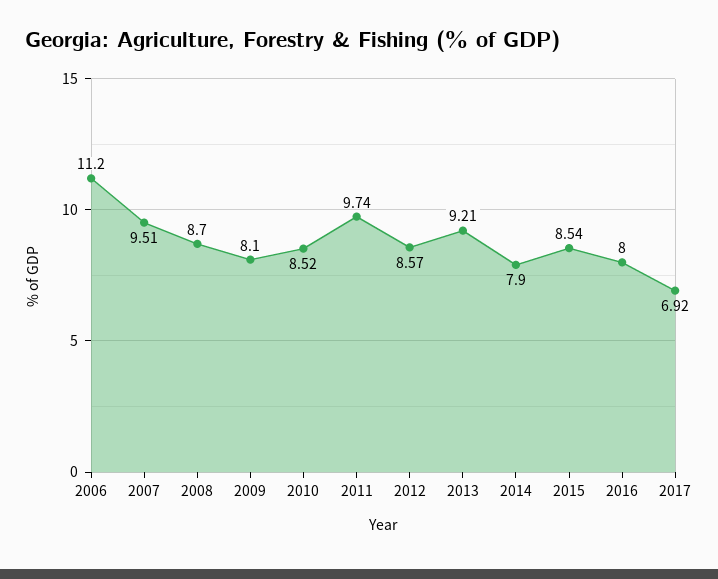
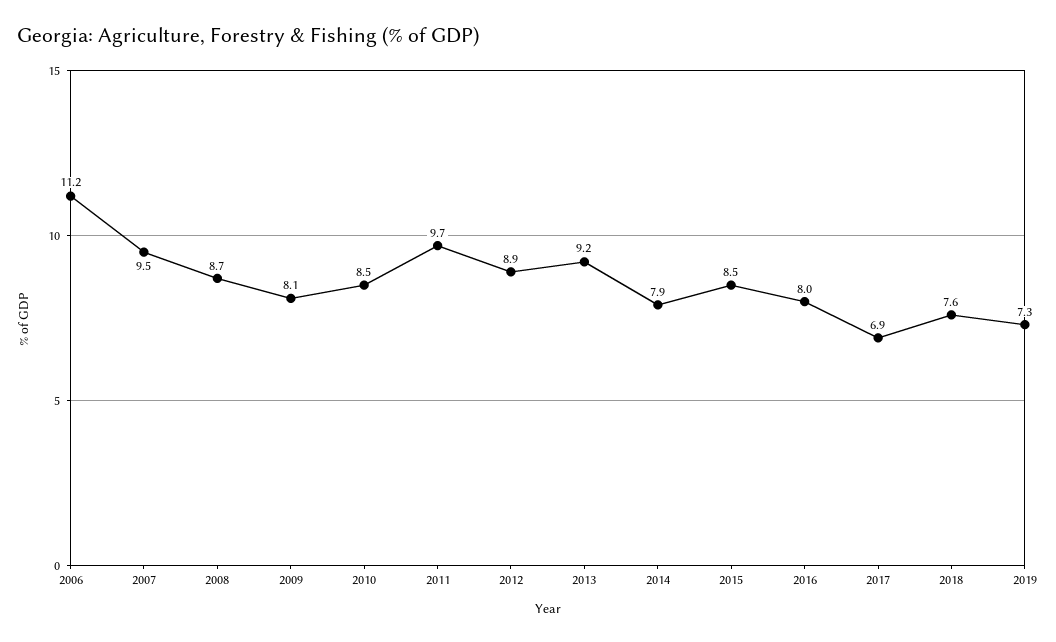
2012: 8.57 -> 8.9
2018: none -> 7.6
2019: none -> 7.3

